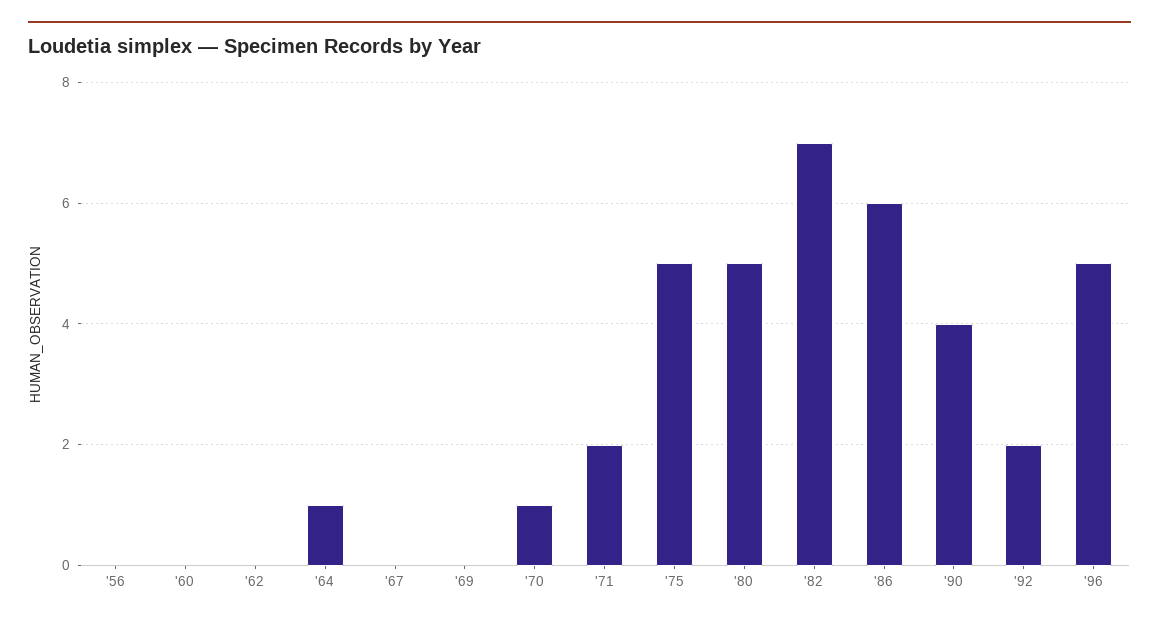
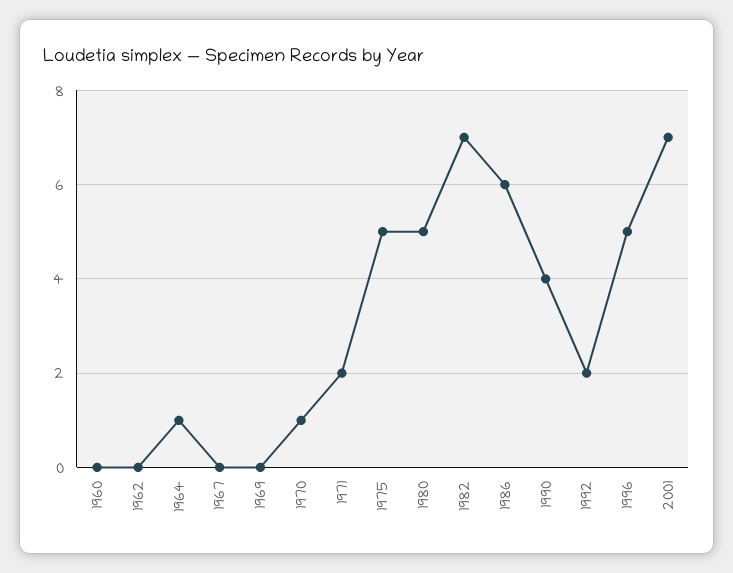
'56: 0 -> none
2001: none -> 7

